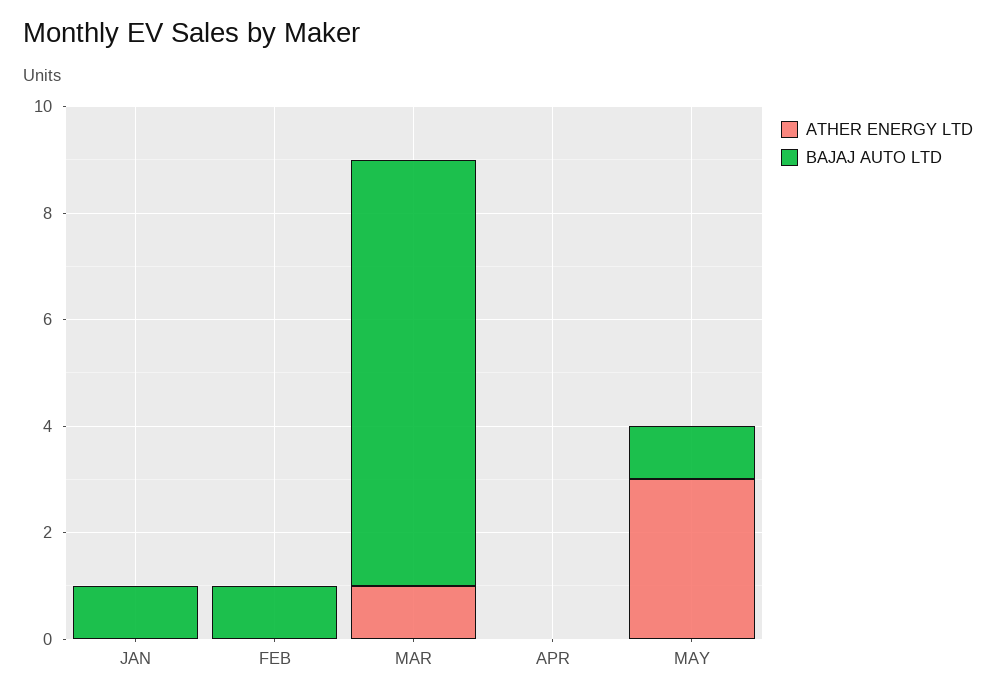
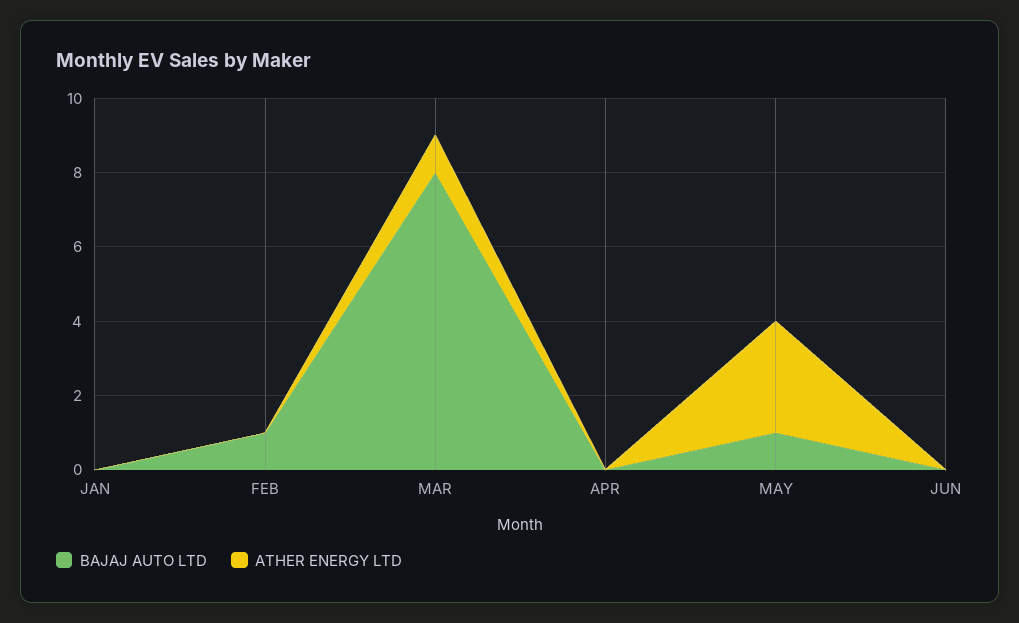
BAJAJ AUTO LTD, JAN: 1 -> 0
BAJAJ AUTO LTD, JUN: none -> 0
ATHER ENERGY LTD, JUN: none -> 0

